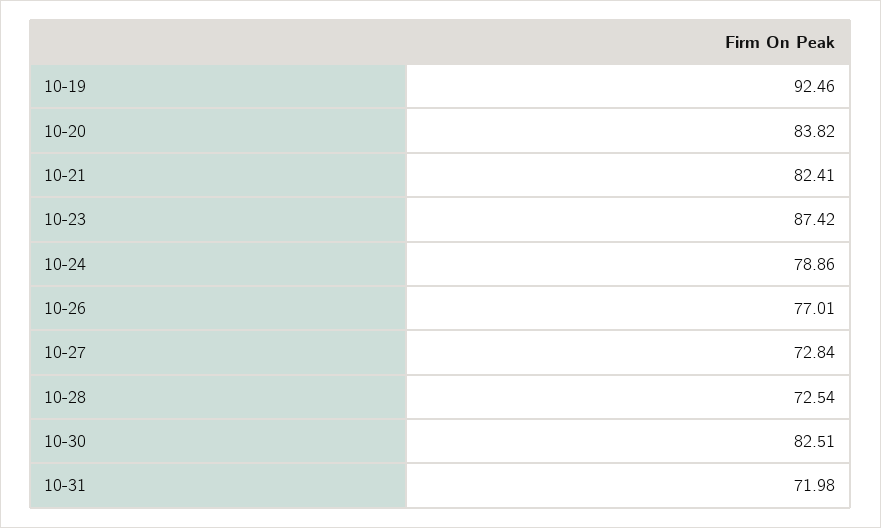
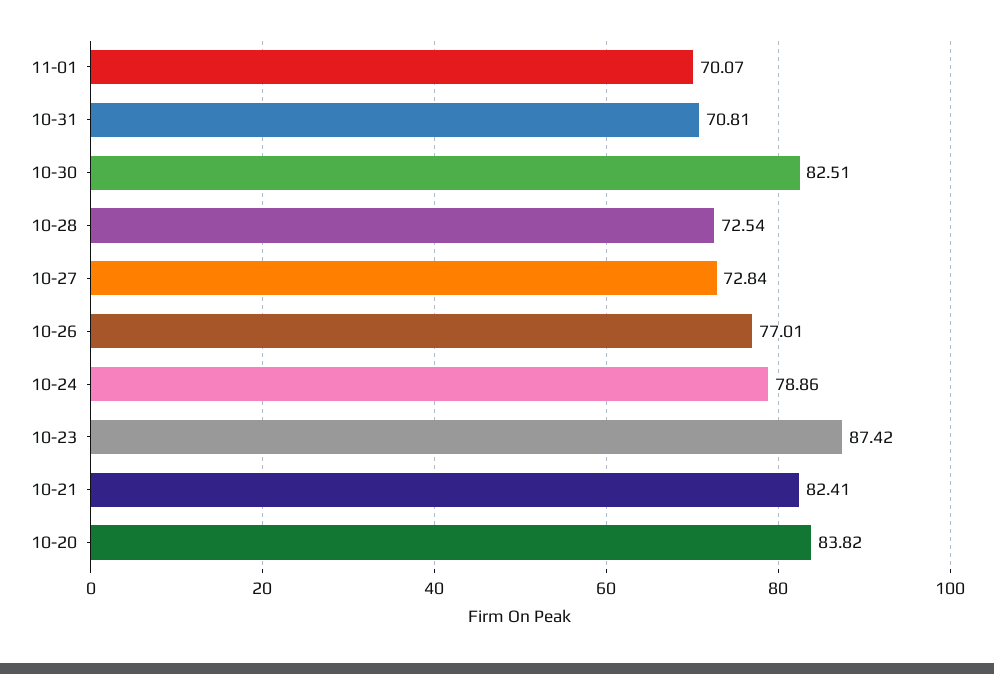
10-19: 92.46 -> none
10-31: 71.98 -> 70.81
11-01: none -> 70.07

